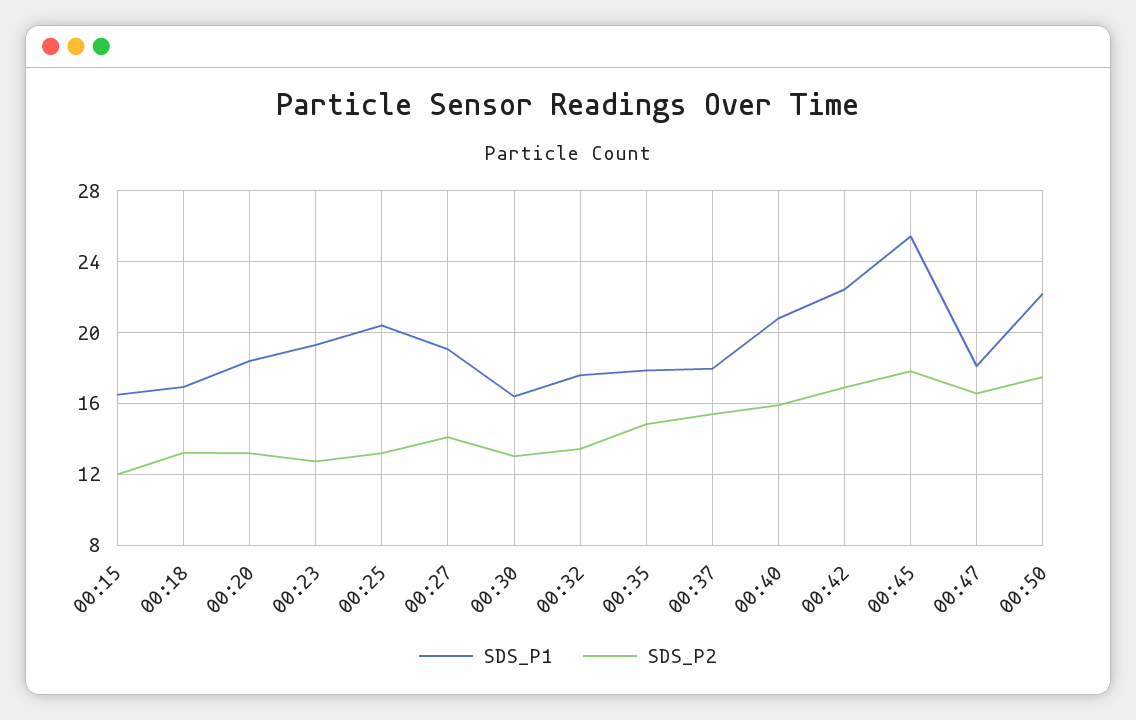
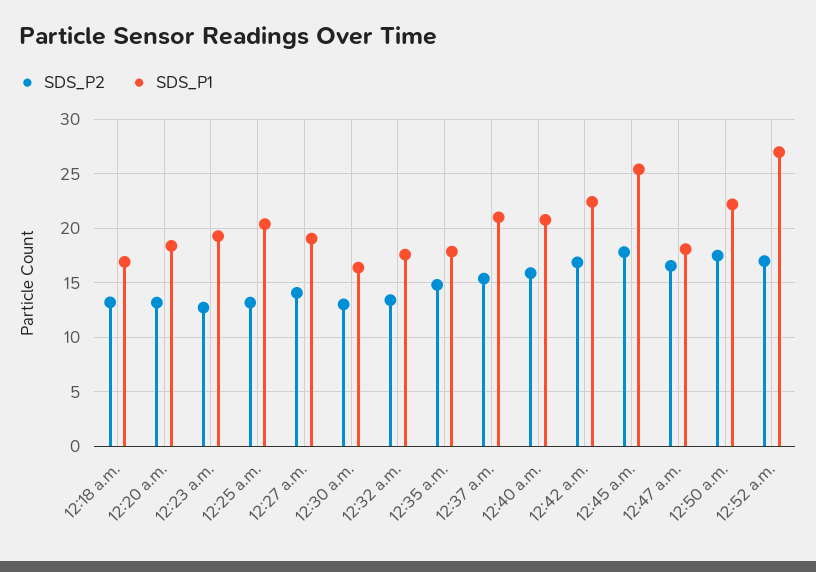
SDS_P1, 00:15: 16.5 -> none
SDS_P2, 00:15: 12 -> none
SDS_P1, 00:37: 18 -> 21
SDS_P2, 12:52 a.m.: none -> 17
SDS_P1, 12:52 a.m.: none -> 27

